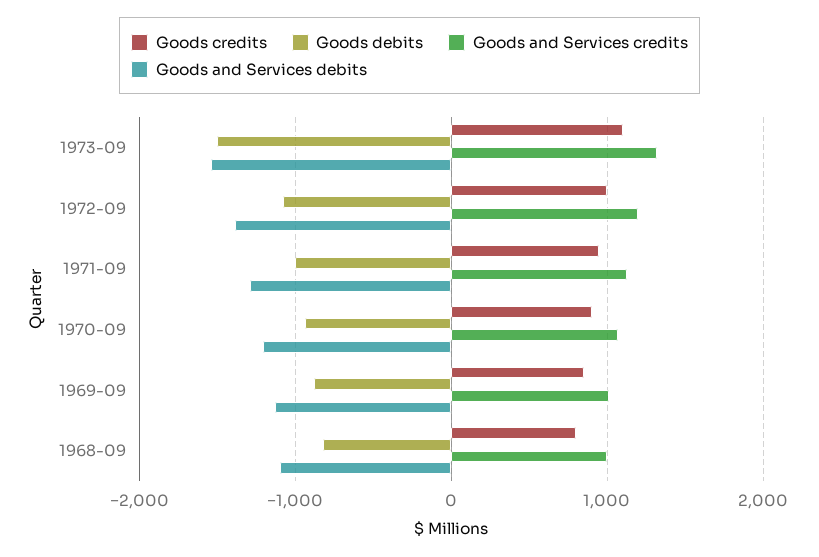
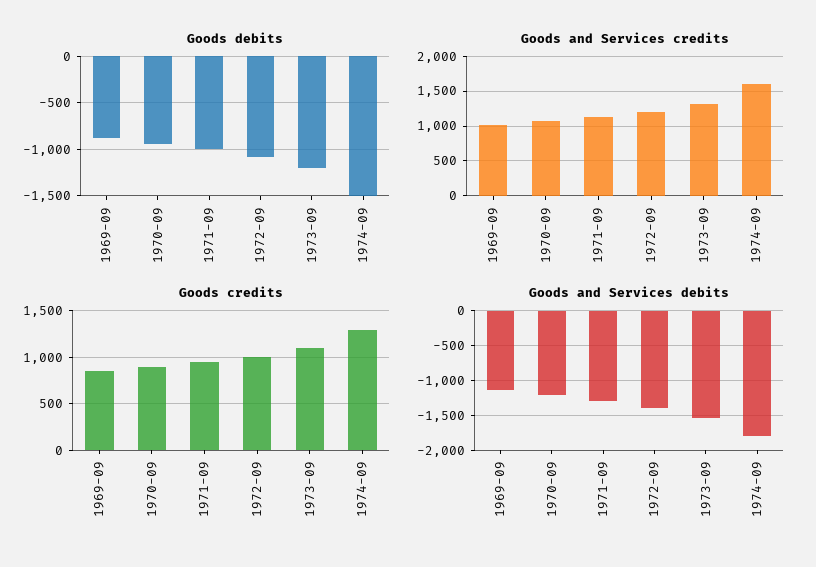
Goods debits, 1973-09: -1500 -> -1200
Goods credits, 1968-09: 800 -> none
Goods debits, 1968-09: -800 -> none
Goods and Services credits, 1968-09: 1000 -> none
Goods and Services debits, 1968-09: -1100 -> none
Goods debits, 1974-09: none -> -1500
Goods and Services credits, 1974-09: none -> 1600
Goods credits, 1974-09: none -> 1300
Goods and Services debits, 1974-09: none -> -1800

